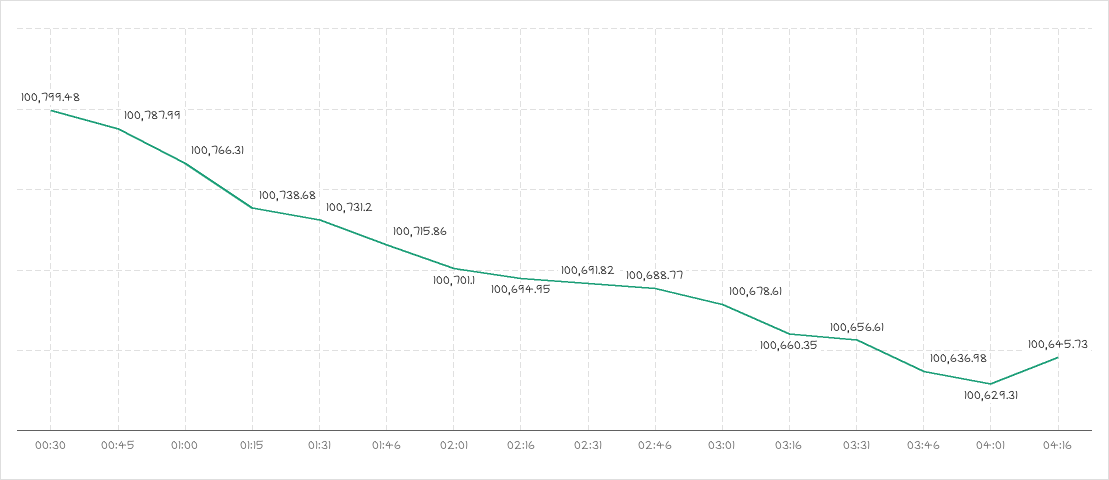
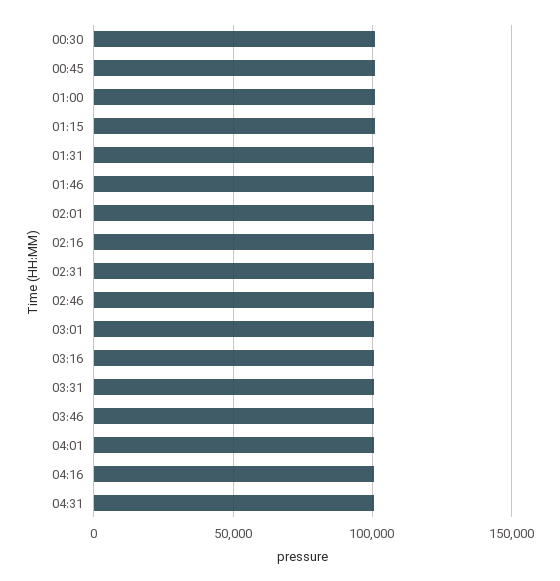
04:31: none -> 100000

